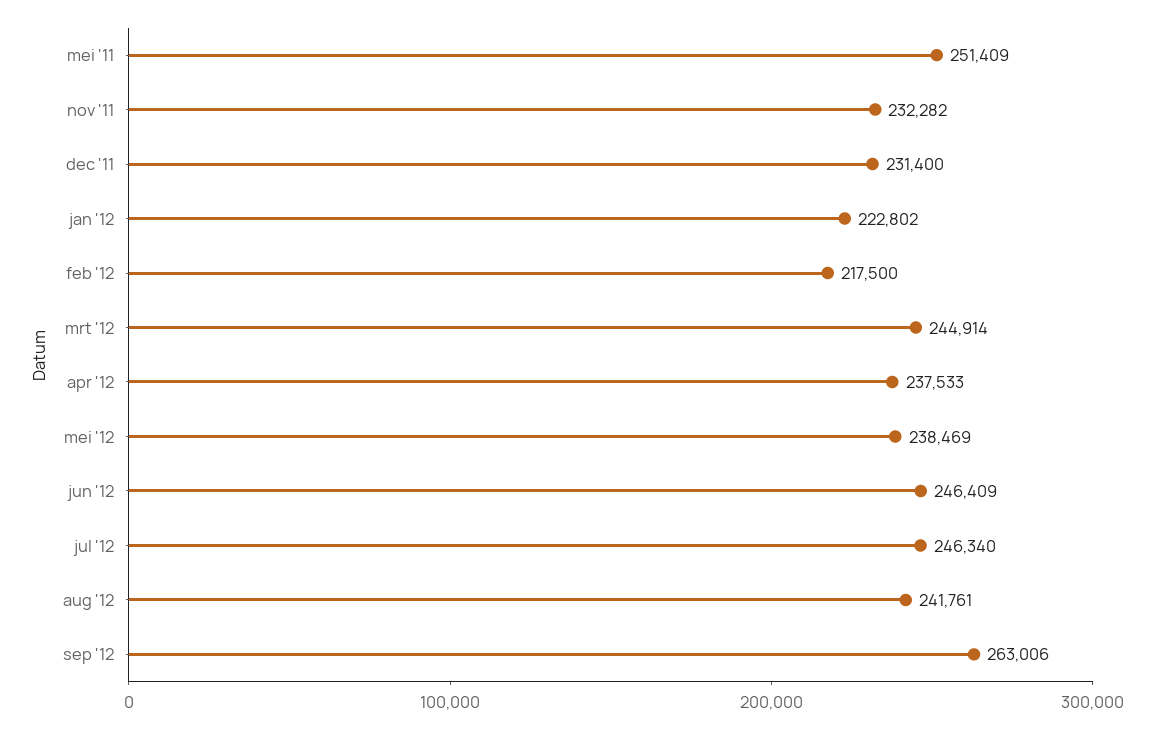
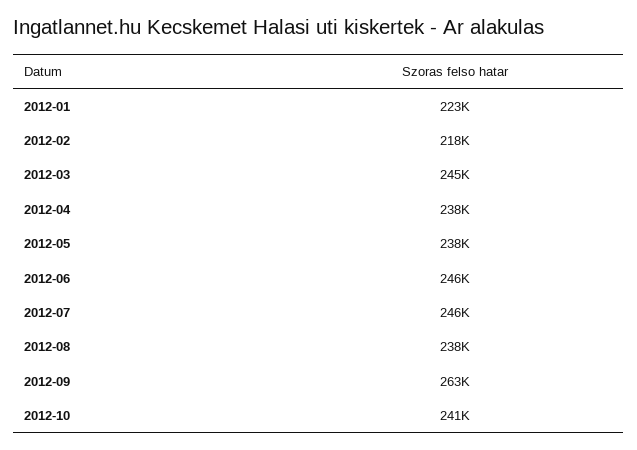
mei '11: 251409 -> none
nov '11: 232282 -> none
dec '11: 231400 -> none
aug '12: 241761 -> 238000
2012-10: none -> 241000

